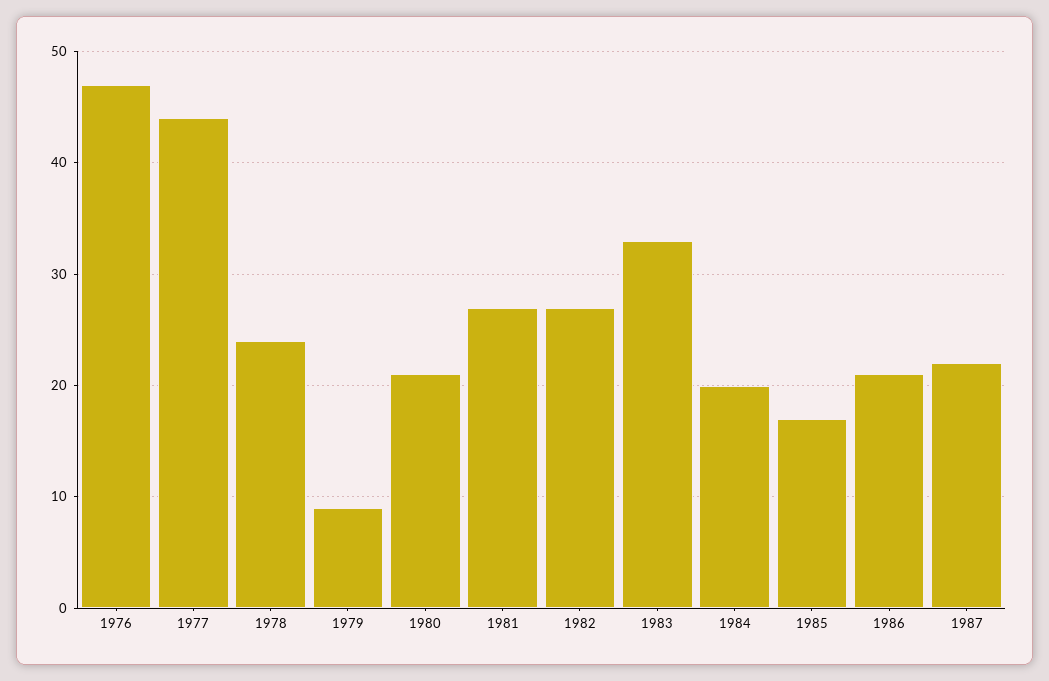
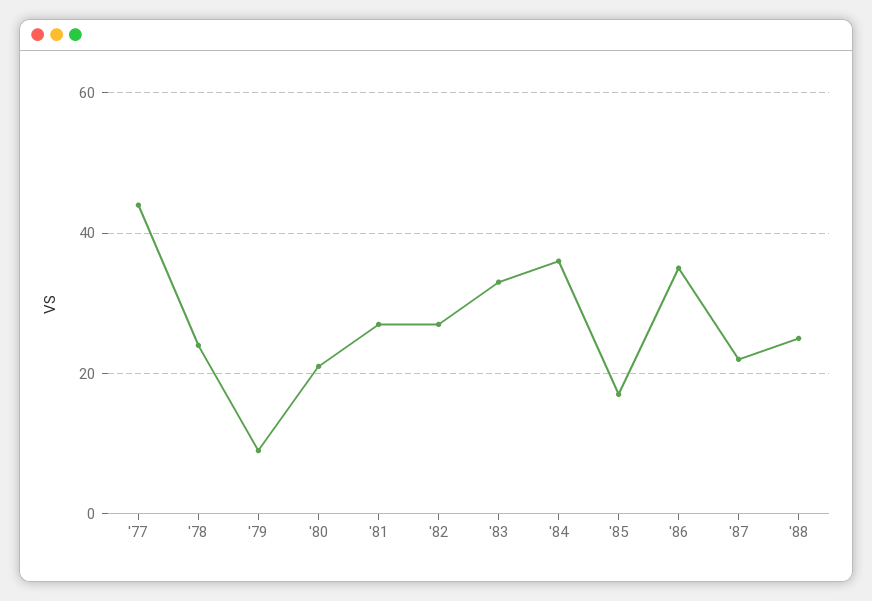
1976: 47 -> none
1984: 20 -> 35
1986: 21 -> 35
'88: none -> 25

